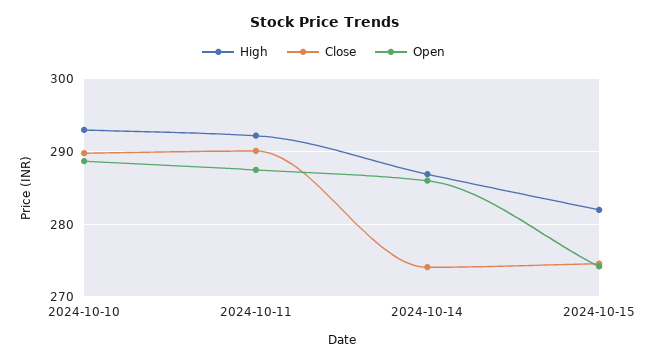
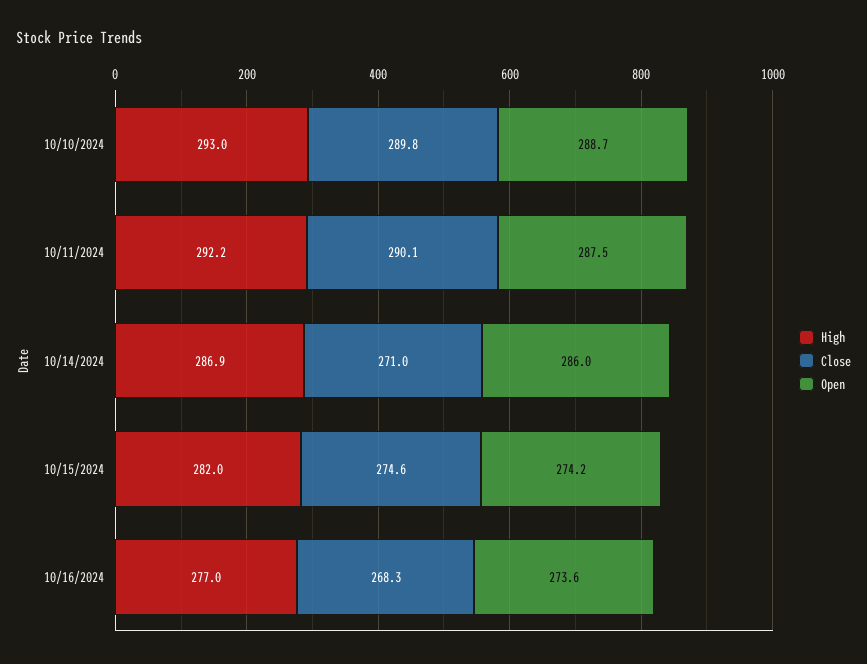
Close, 2024-10-14: 274 -> 271
High, 10/16/2024: none -> 277
Close, 10/16/2024: none -> 268.3
Open, 10/16/2024: none -> 273.6

